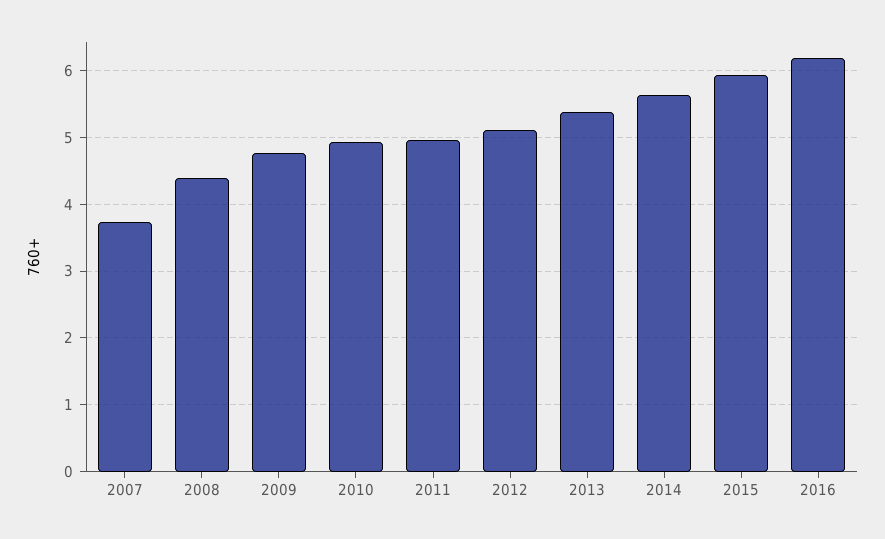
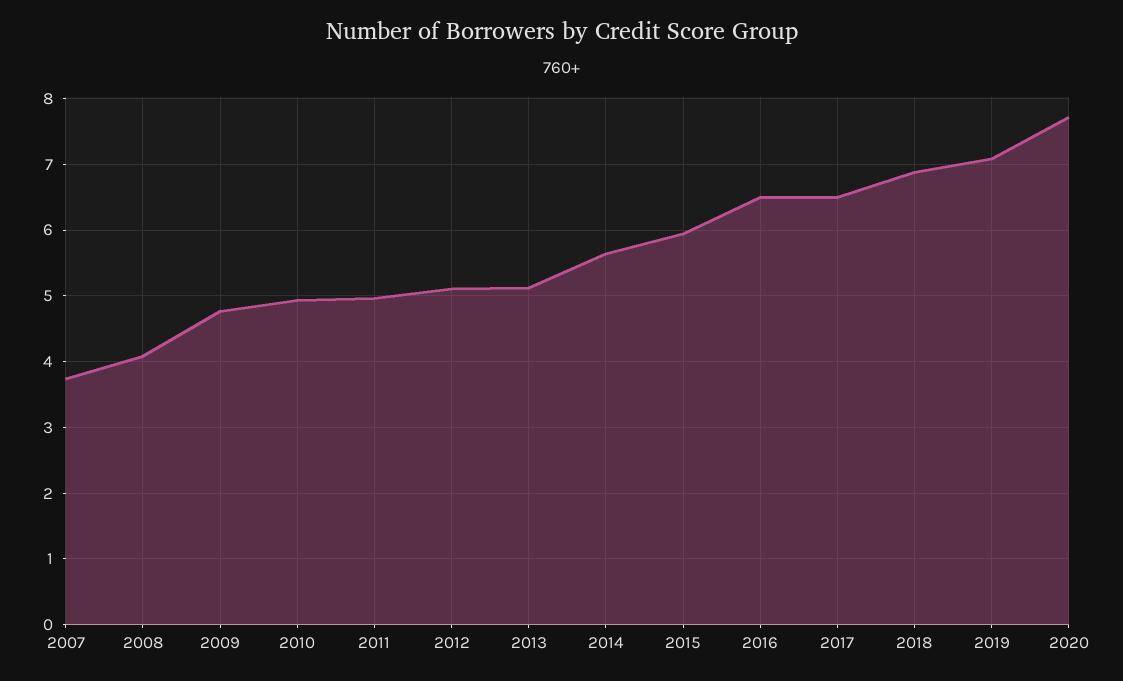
2008: 4.4 -> 4.1
2013: 5.4 -> 5.1
2016: 6.2 -> 6.5
2017: none -> 6.5
2018: none -> 6.9
2019: none -> 7.1
2020: none -> 7.7

